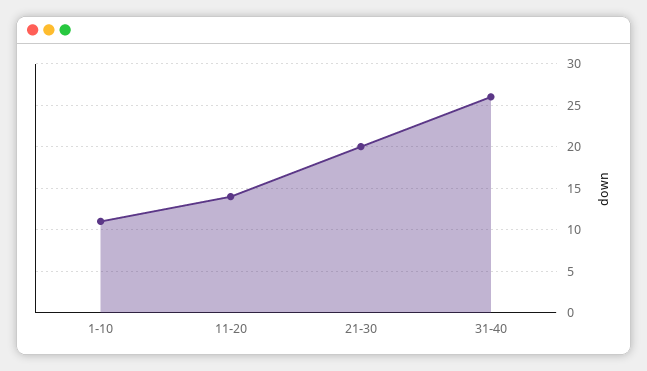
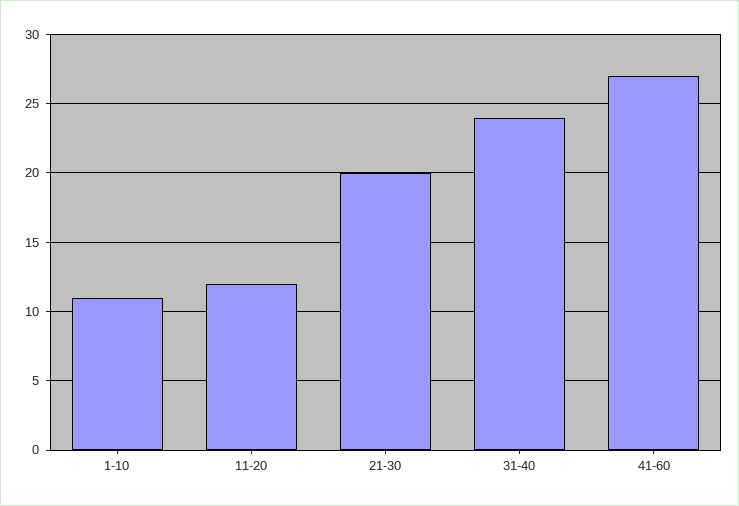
11-20: 14 -> 12
31-40: 26 -> 24
41-60: none -> 27

